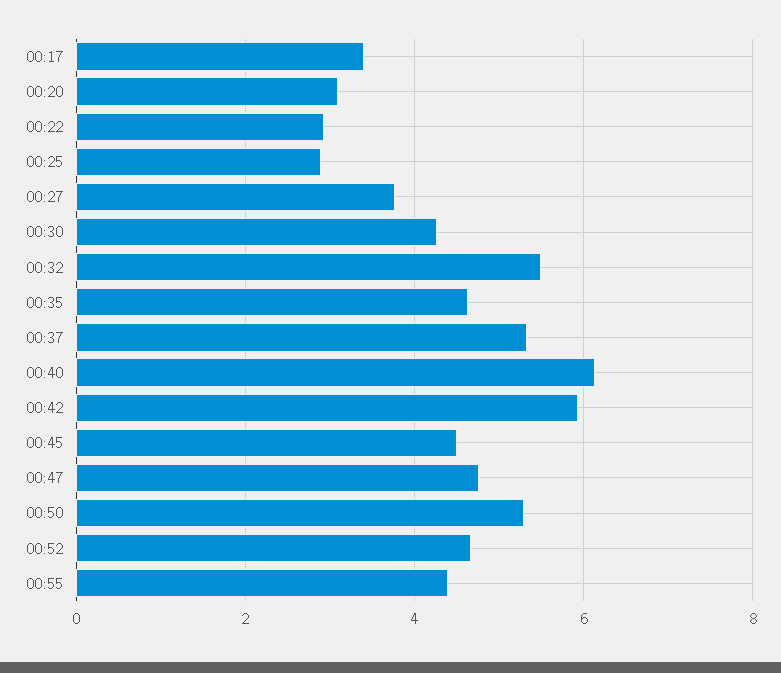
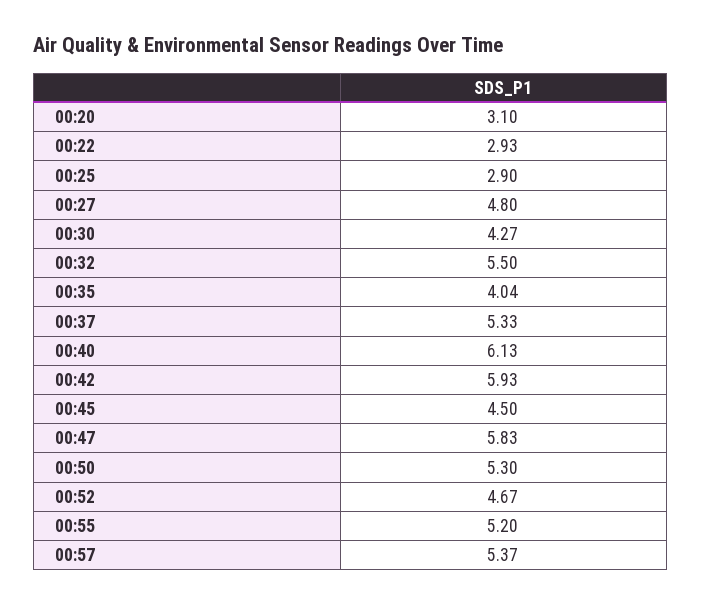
00:17: 3.4 -> none
00:27: 3.8 -> 4.8
00:35: 4.6 -> 4.04
00:47: 4.8 -> 5.83
00:55: 4.4 -> 5.2
00:57: none -> 5.37

